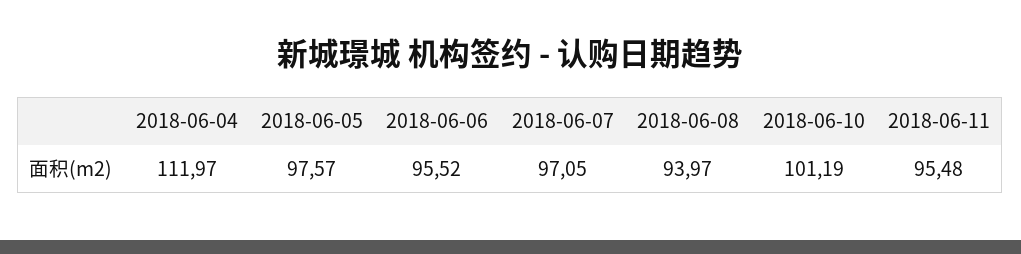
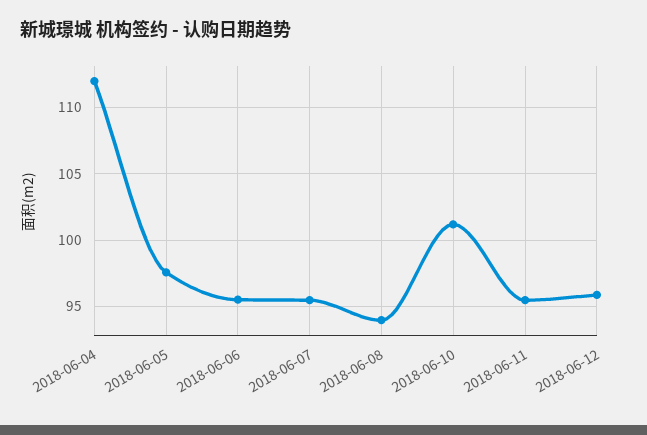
2018-06-07: 97.05 -> 95.5
2018-06-12: none -> 96

